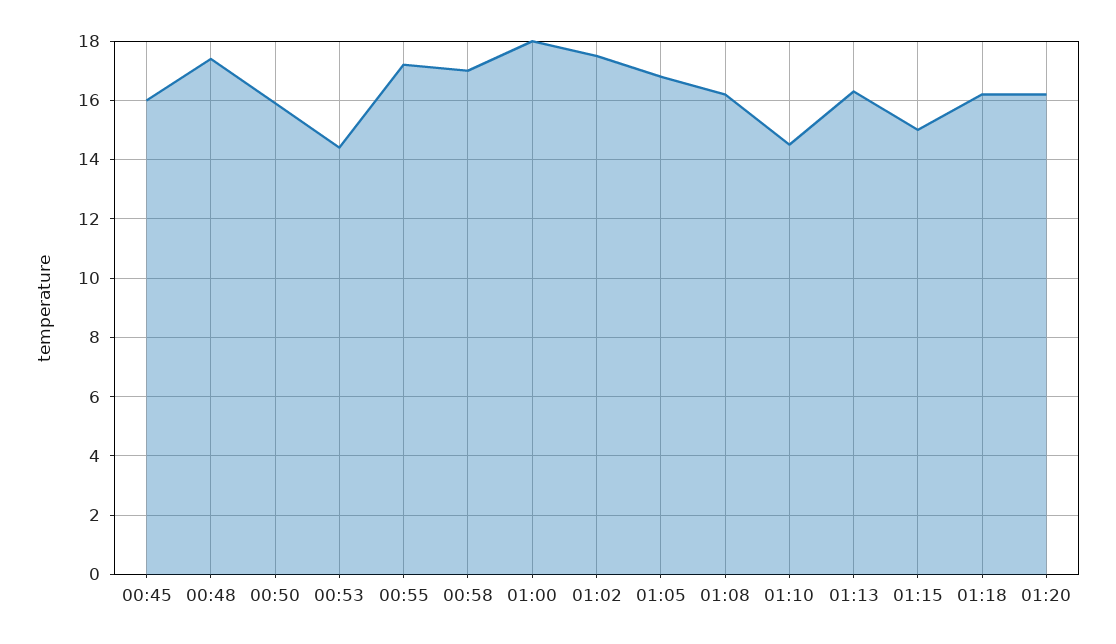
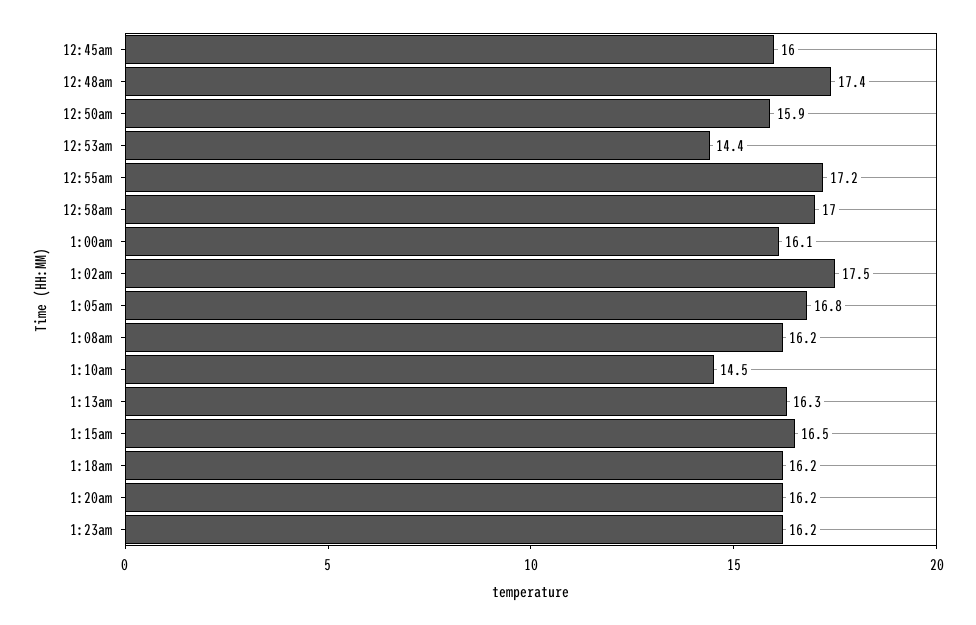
01:00: 18 -> 16.1
01:15: 15 -> 16.5
1:23am: none -> 16.2

